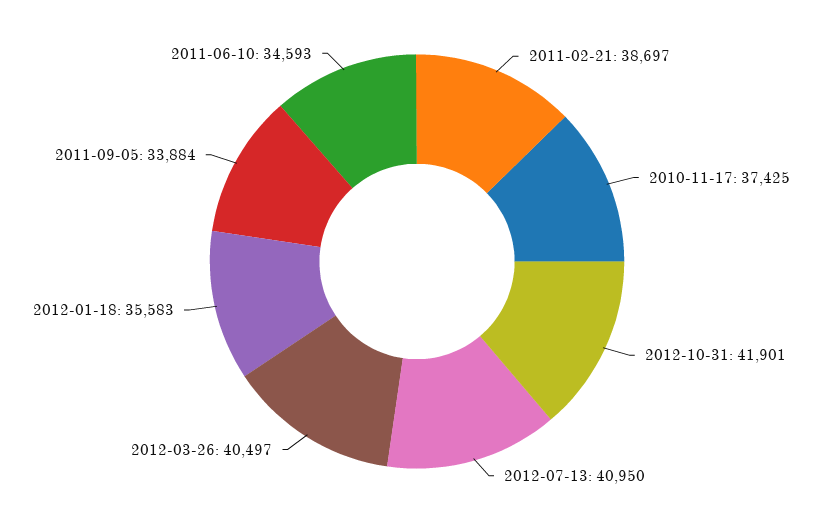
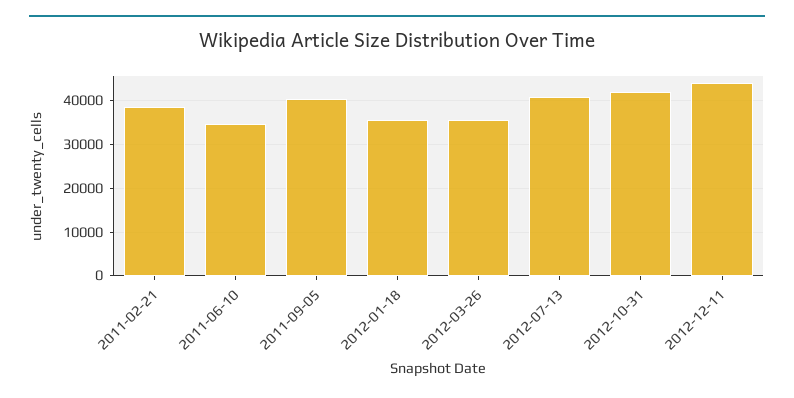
2010-11-17: 37425 -> none
2012-03-26: 40497 -> 36000
2011-09-05: 33884 -> 40000
2012-12-11: none -> 44000

